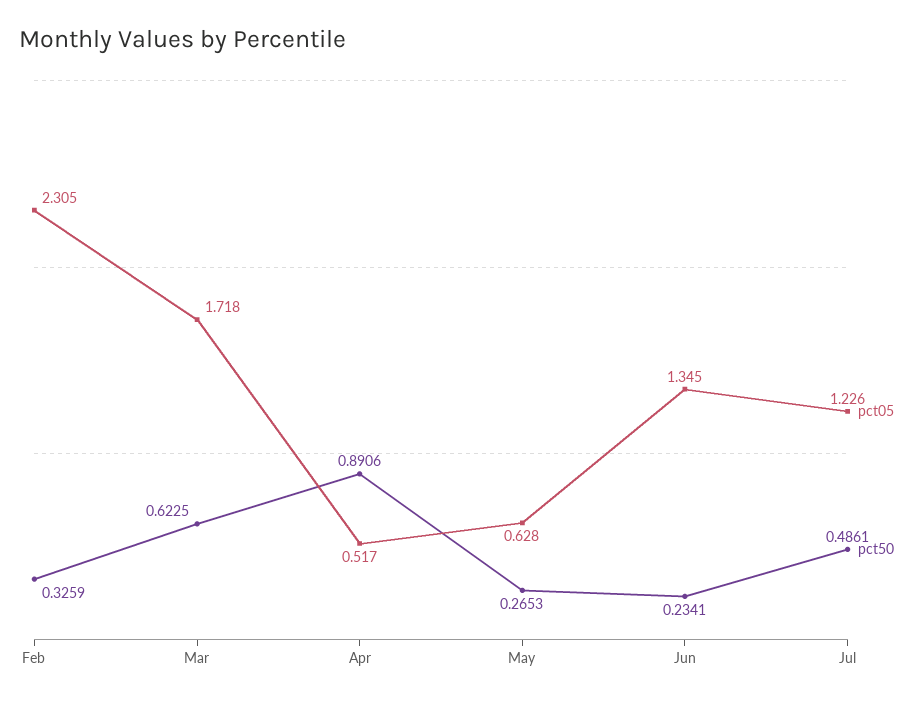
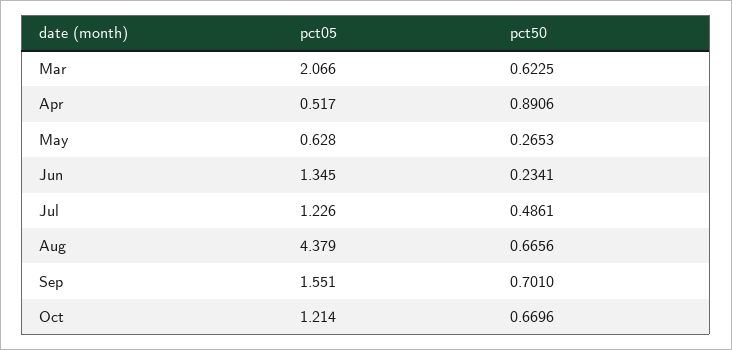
pct05, Feb: 2.305 -> none
pct50, Feb: 0.3259 -> none
pct05, Mar: 1.718 -> 2.066
pct05, Aug: none -> 4.379
pct50, Aug: none -> 0.6656
pct05, Sep: none -> 1.551
pct50, Sep: none -> 0.701
pct05, Oct: none -> 1.214
pct50, Oct: none -> 0.6696

